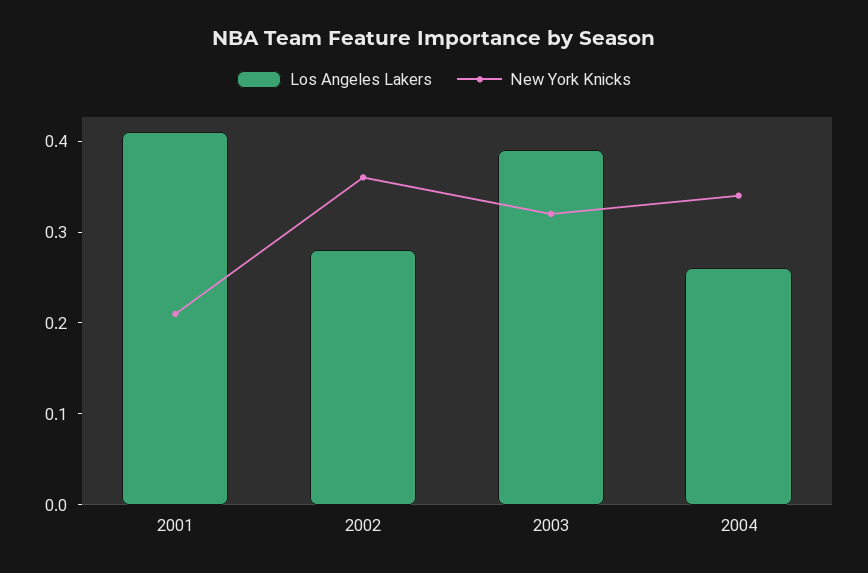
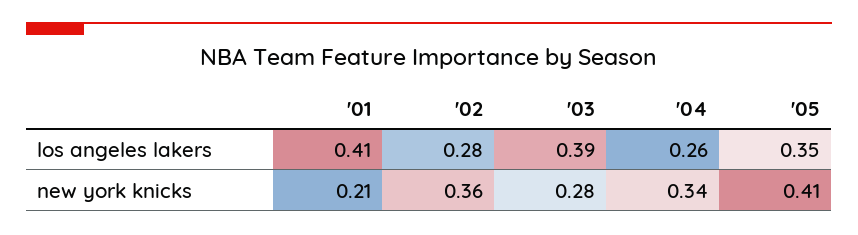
New York Knicks, 2003: 0.32 -> 0.28
Los Angeles Lakers, '05: none -> 0.35
New York Knicks, '05: none -> 0.41

